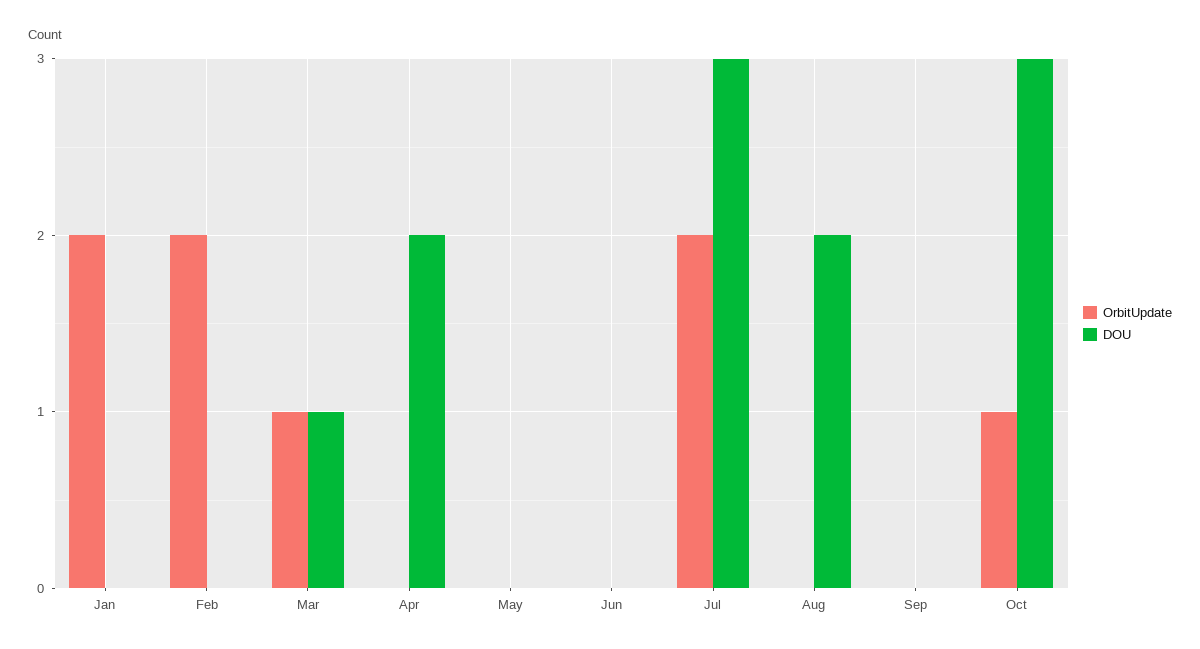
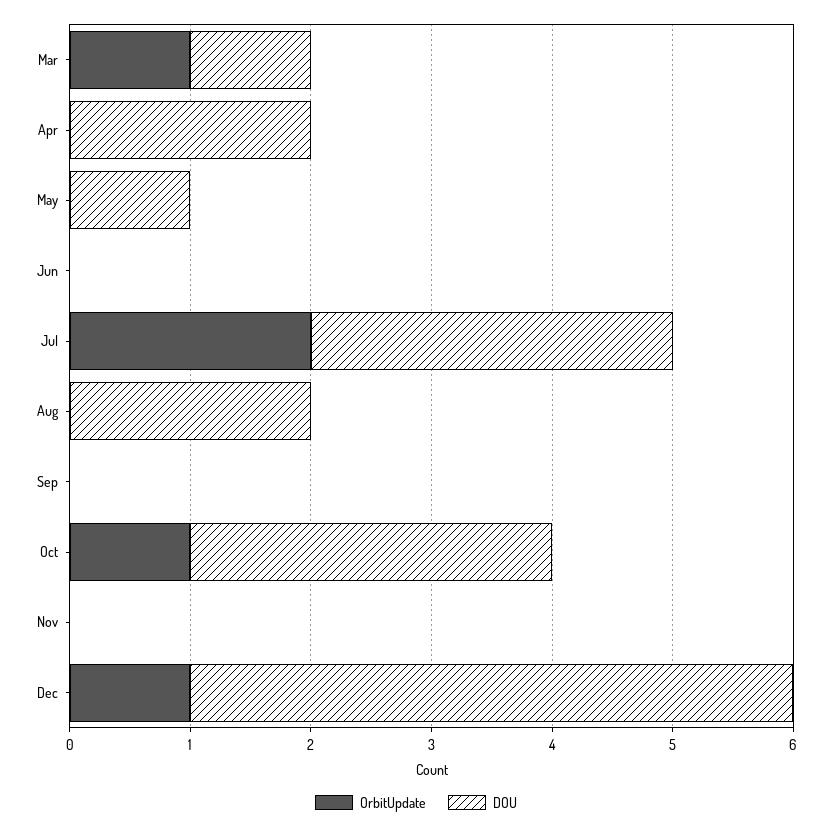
OrbitUpdate, Jan: 2 -> none
DOU, Jan: 0 -> none
OrbitUpdate, Feb: 2 -> none
DOU, Feb: 0 -> none
DOU, May: 0 -> 1
OrbitUpdate, Nov: none -> 0
DOU, Nov: none -> 0
OrbitUpdate, Dec: none -> 1
DOU, Dec: none -> 5

